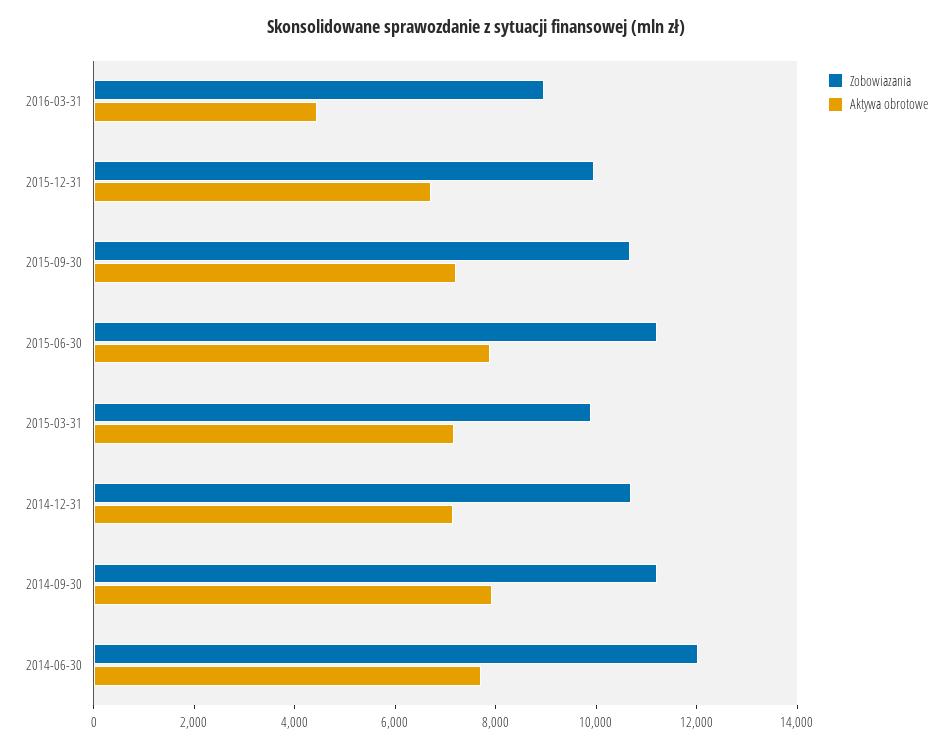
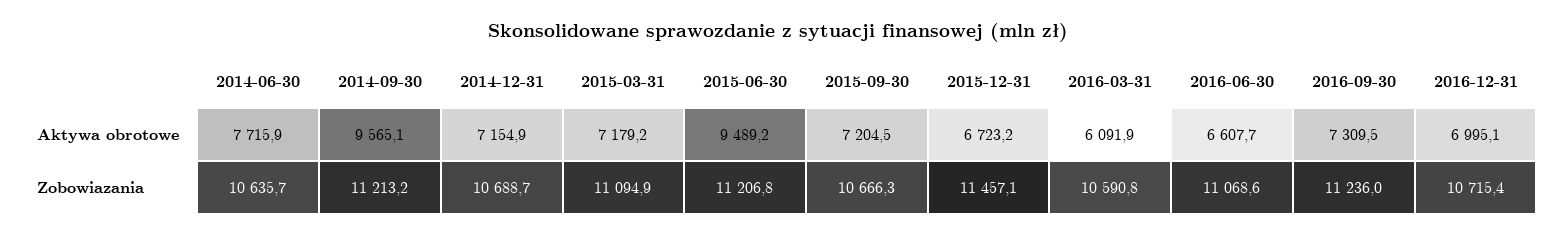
Zobowiazania, 2016-03-31: 9000 -> 10590.8
Aktywa obrotowe, 2016-03-31: 4500 -> 6091.9
Zobowiazania, 2015-12-31: 10000 -> 11457.1
Aktywa obrotowe, 2015-06-30: 8000 -> 9489.2
Zobowiazania, 2015-03-31: 10000 -> 11094.9
Aktywa obrotowe, 2014-09-30: 8000 -> 9565.1
Zobowiazania, 2014-06-30: 12000 -> 10635.7
Aktywa obrotowe, 2016-06-30: none -> 6607.7
Aktywa obrotowe, 2016-09-30: none -> 7309.5
Aktywa obrotowe, 2016-12-31: none -> 6995.1
Zobowiazania, 2016-06-30: none -> 11068.6
Zobowiazania, 2016-09-30: none -> 11236
Zobowiazania, 2016-12-31: none -> 10715.4

